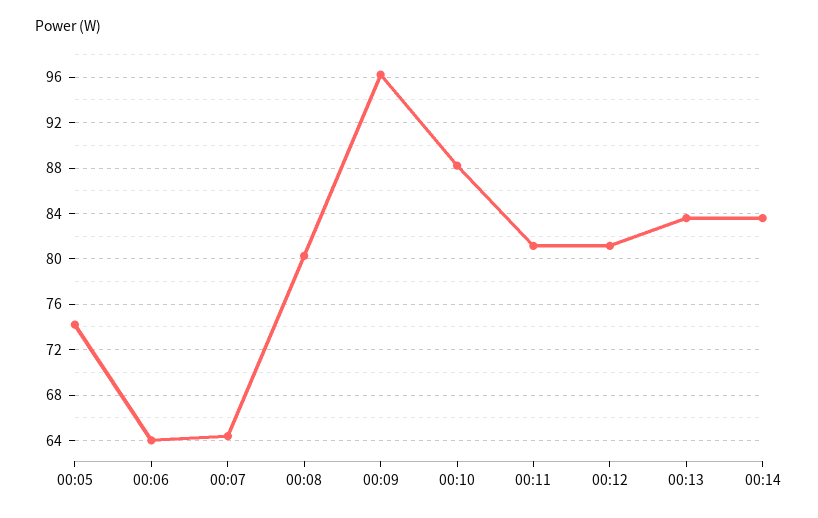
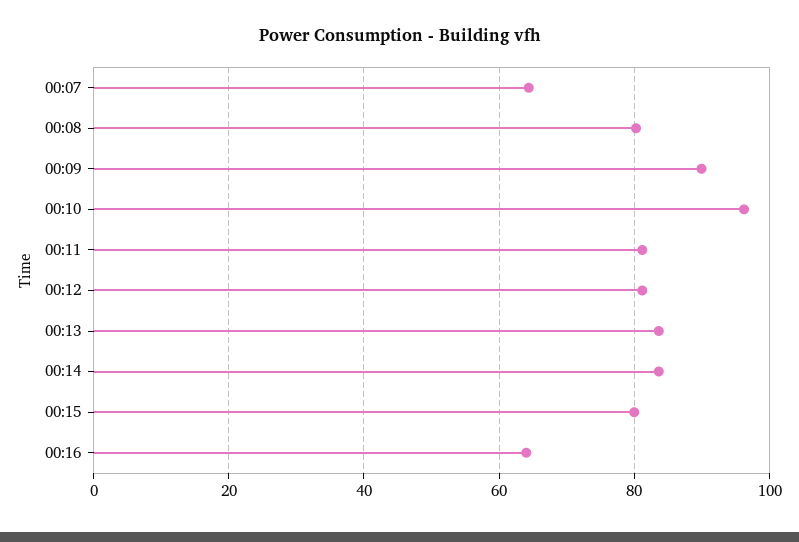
00:05: 74 -> none
00:06: 64 -> none
00:09: 96 -> 90
00:10: 88 -> 96
00:15: none -> 80
00:16: none -> 64

